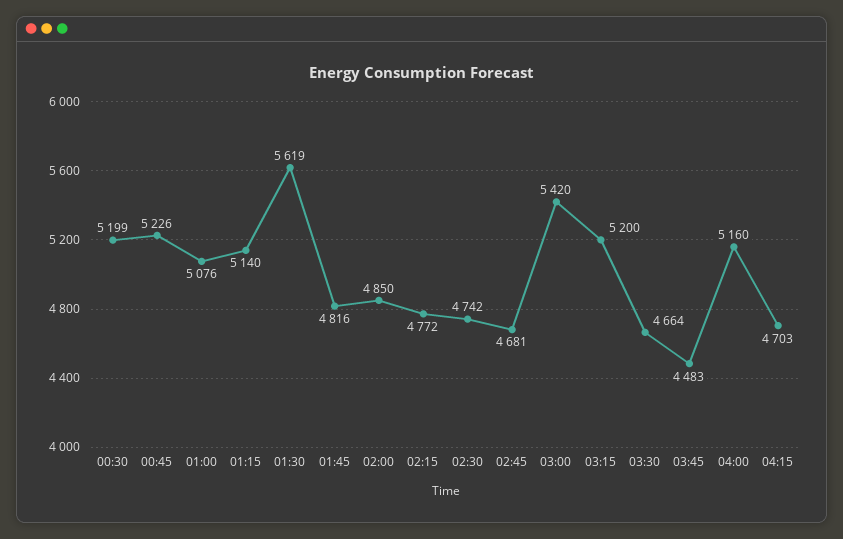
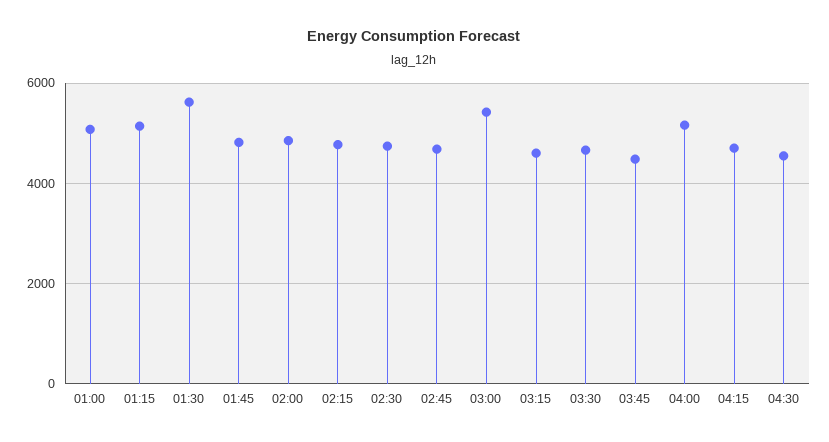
00:30: 5199 -> none
00:45: 5226 -> none
03:15: 5200 -> 4600
04:30: none -> 4600

